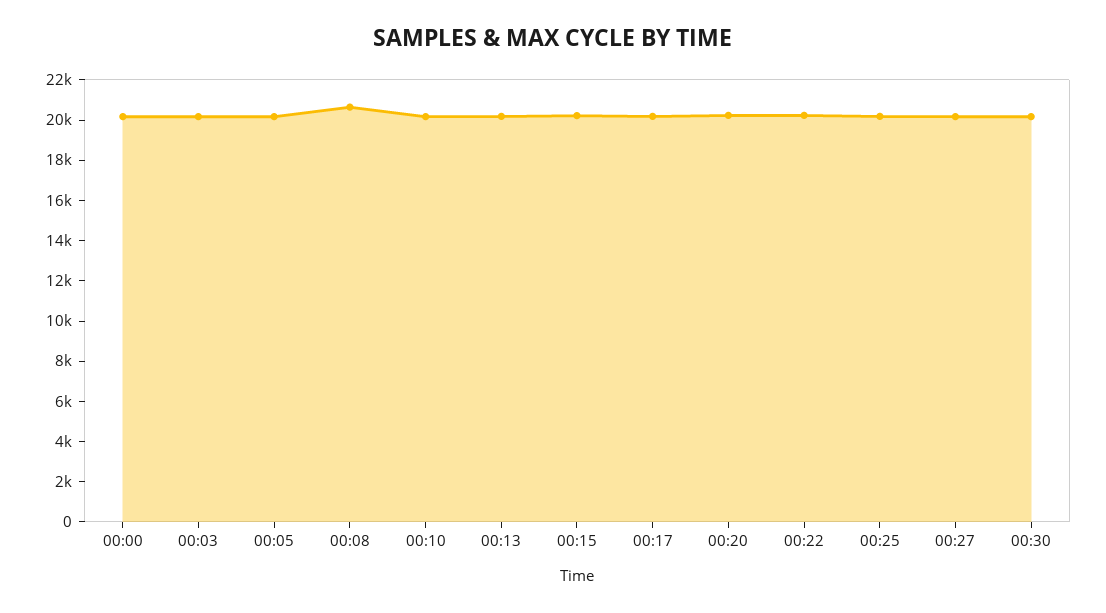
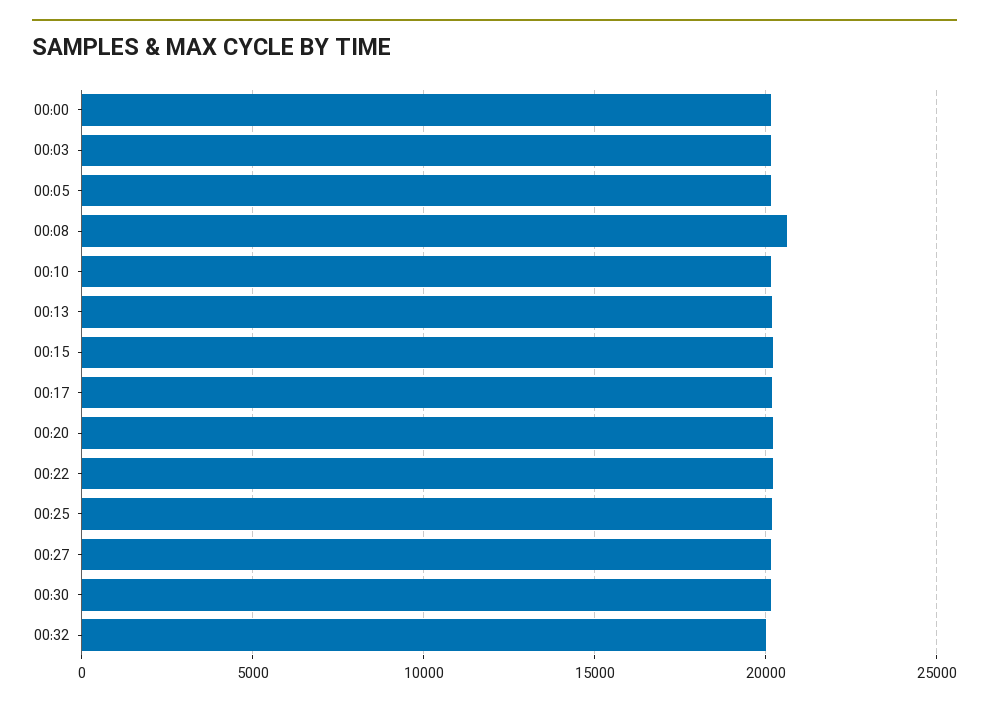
00:32: none -> 20000

